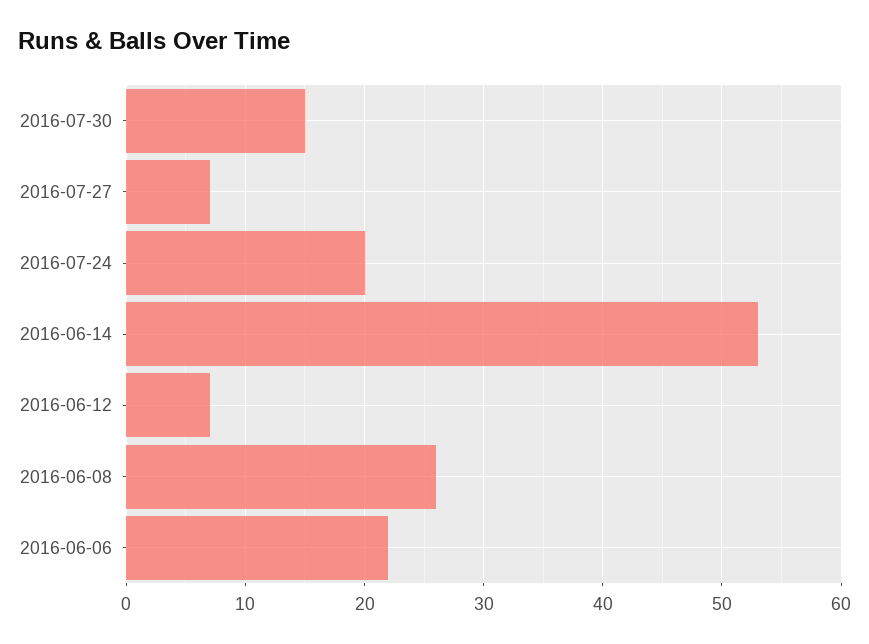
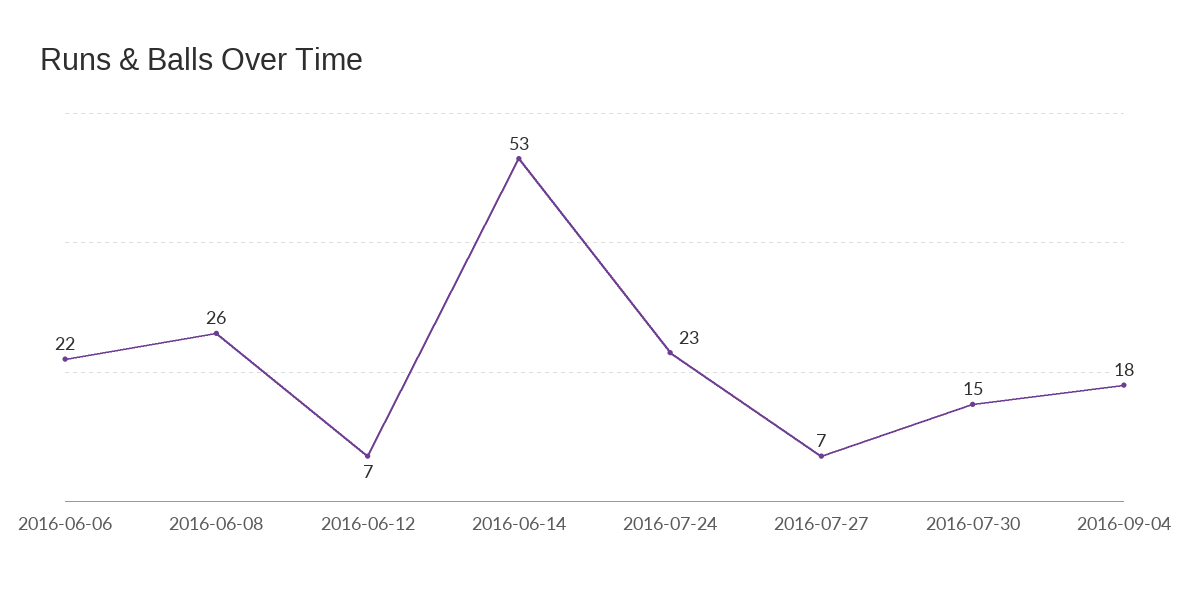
2016-07-24: 20 -> 23
2016-09-04: none -> 18

